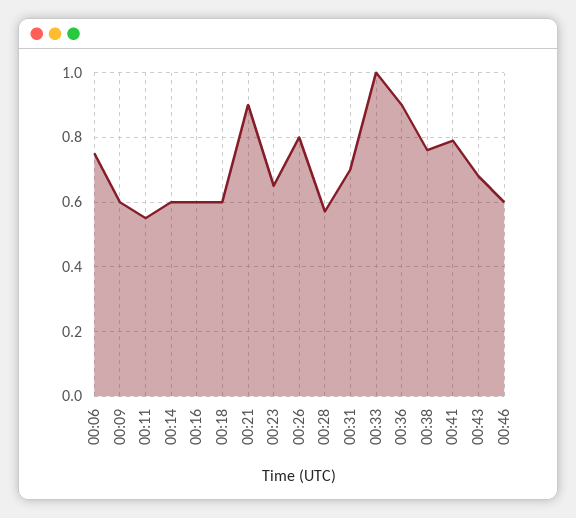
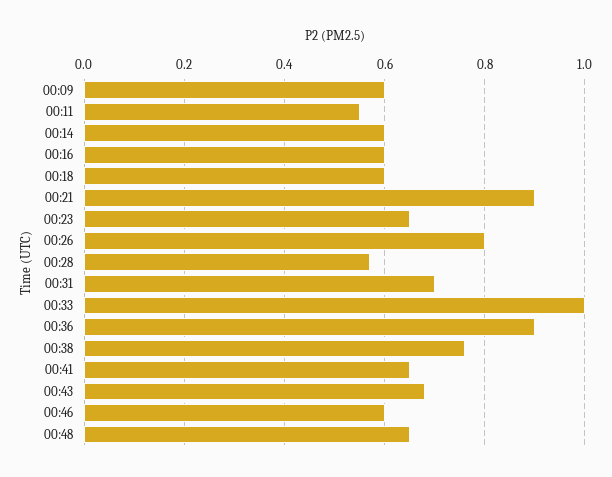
00:06: 0.75 -> none
00:41: 0.8 -> 0.65
00:48: none -> 0.65

